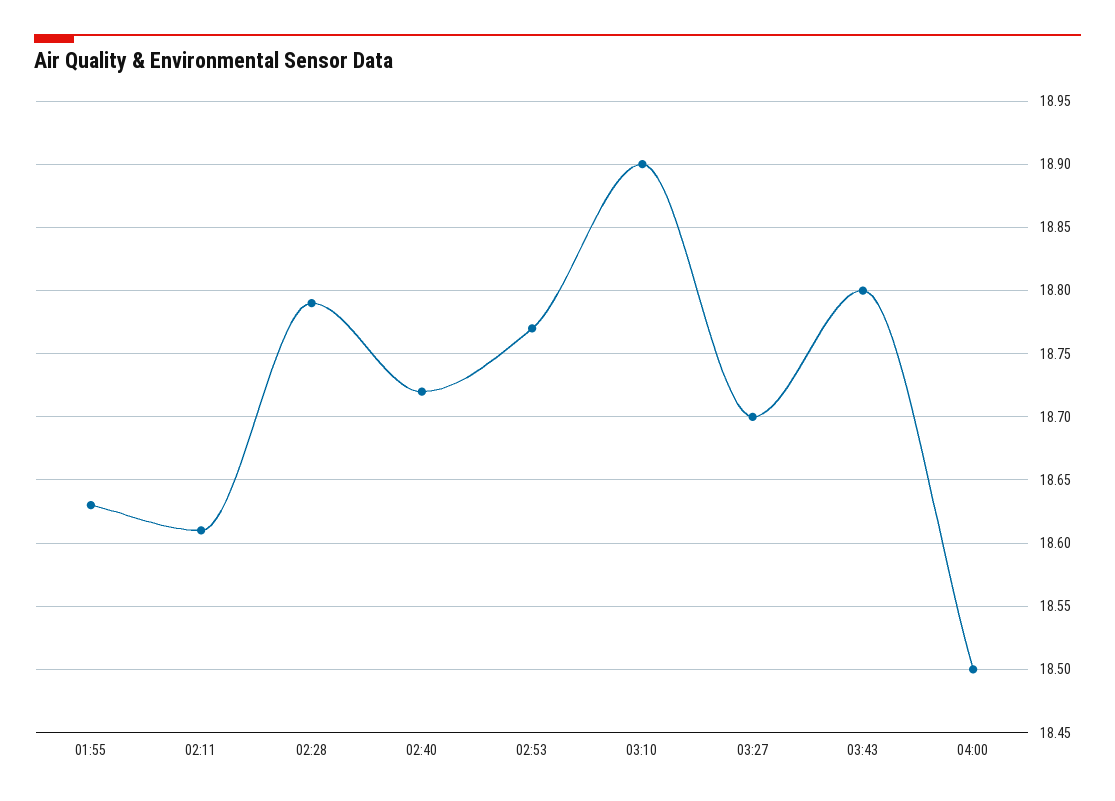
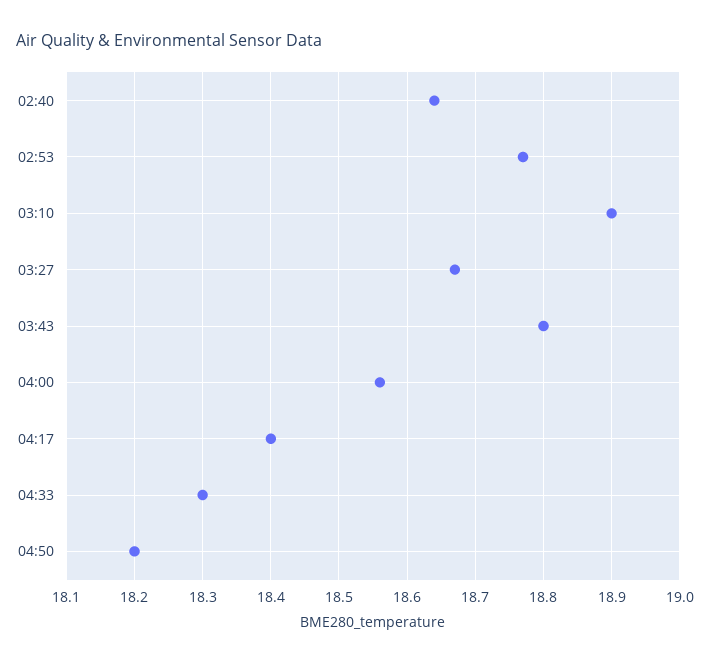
01:55: 18.63 -> none
02:11: 18.61 -> none
02:28: 18.79 -> none
02:40: 18.72 -> 18.64
03:27: 18.7 -> 18.67
04:00: 18.5 -> 18.56
04:17: none -> 18.4
04:33: none -> 18.3
04:50: none -> 18.2

